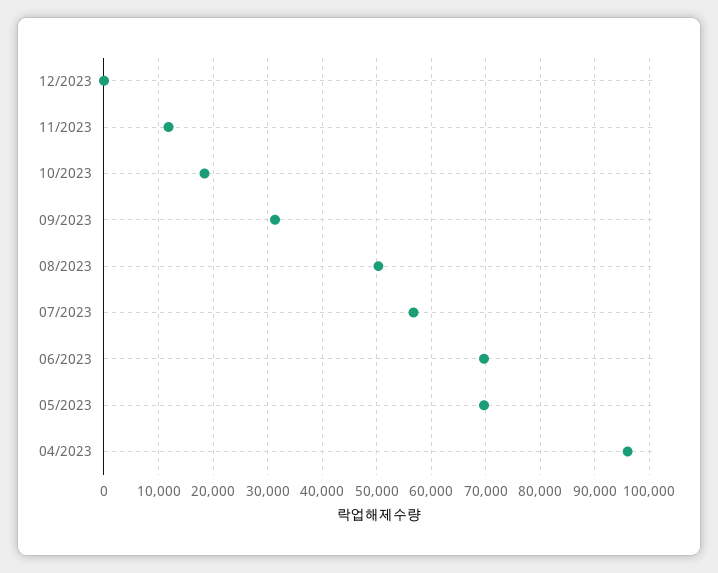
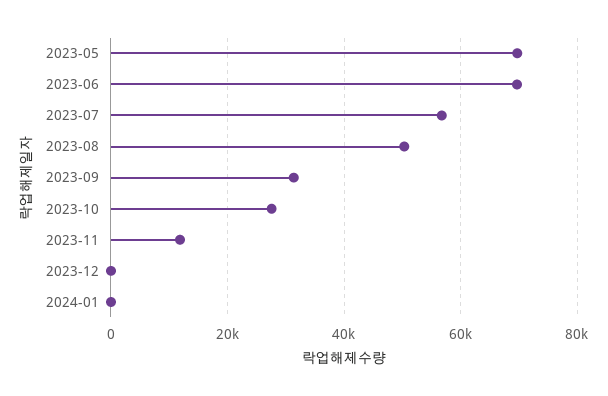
10/2023: 18000 -> 28000
04/2023: 96000 -> none
2024-01: none -> 0

